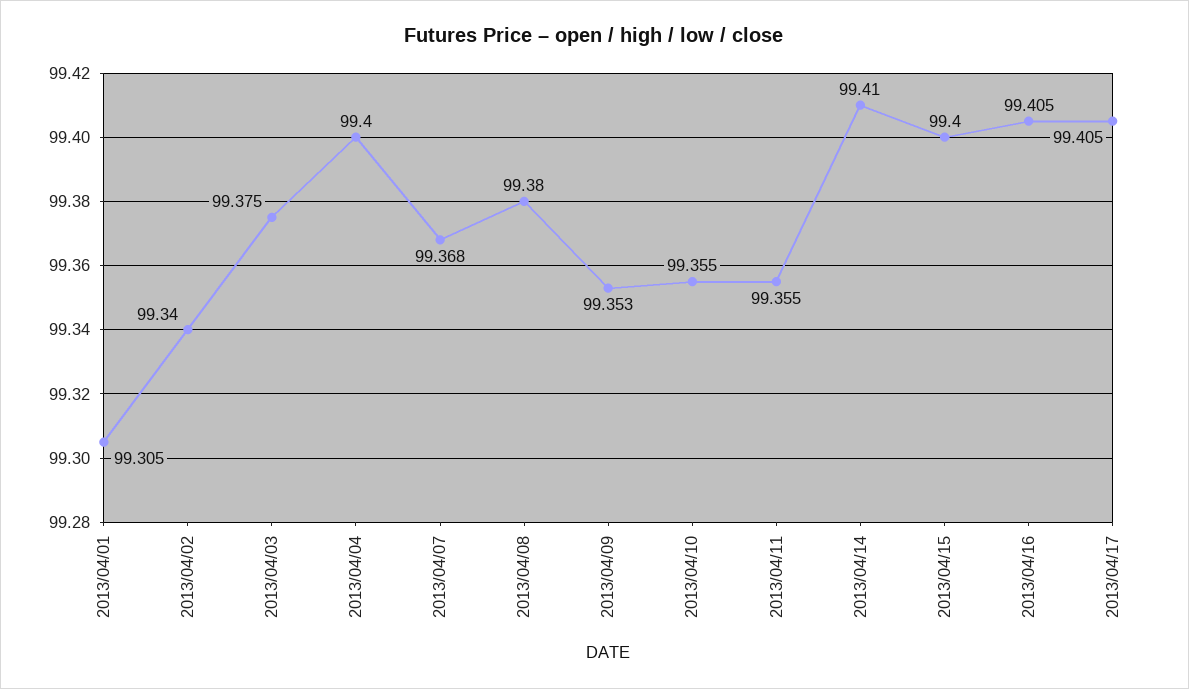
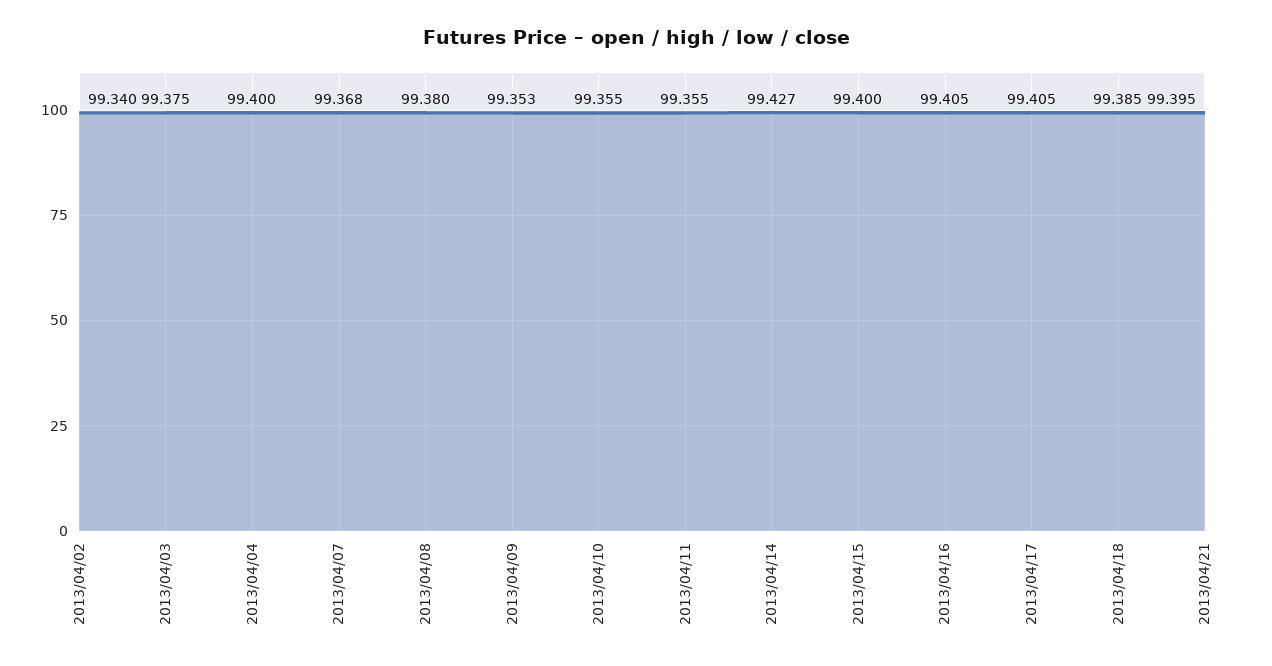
2013/04/01: 99.305 -> none
2013/04/14: 99.41 -> 99.427
2013/04/18: none -> 99.385
2013/04/21: none -> 99.395

